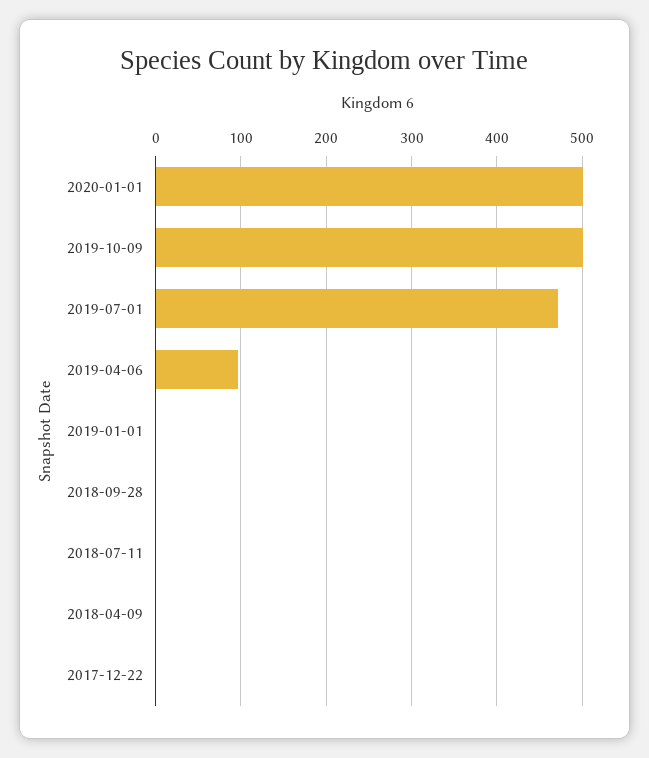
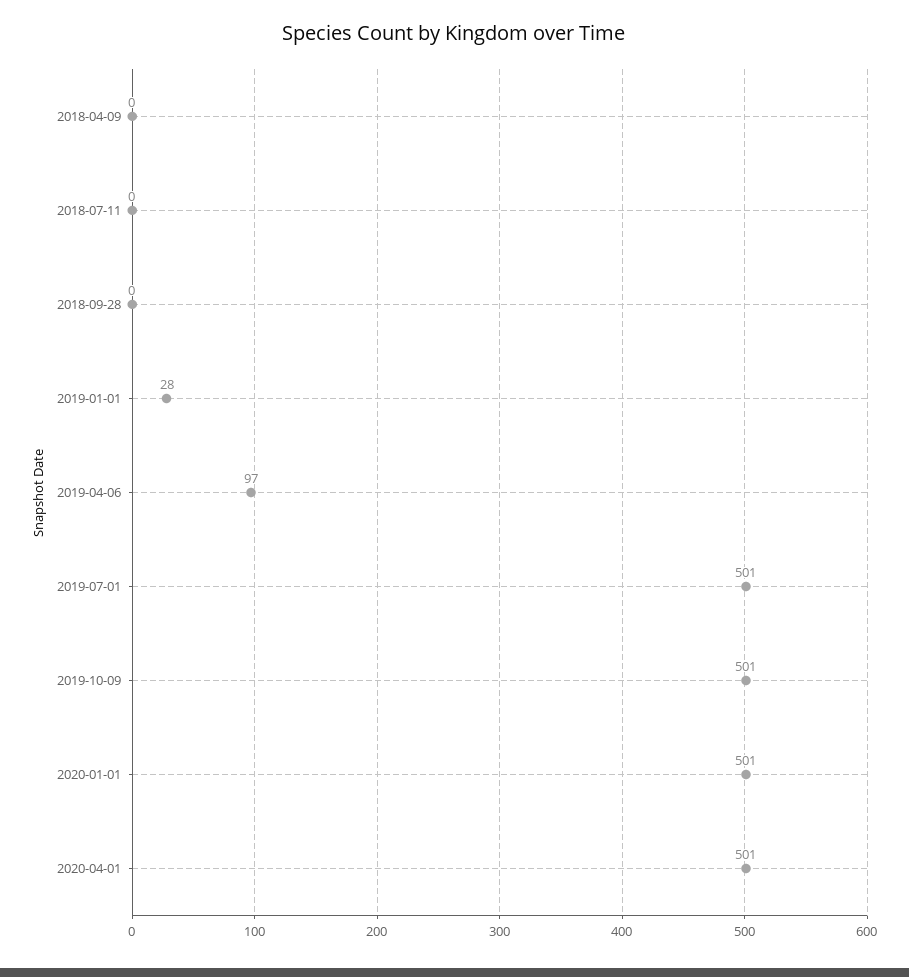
2019-07-01: 470 -> 501
2019-01-01: 0 -> 28
2017-12-22: 0 -> none
2020-04-01: none -> 501

